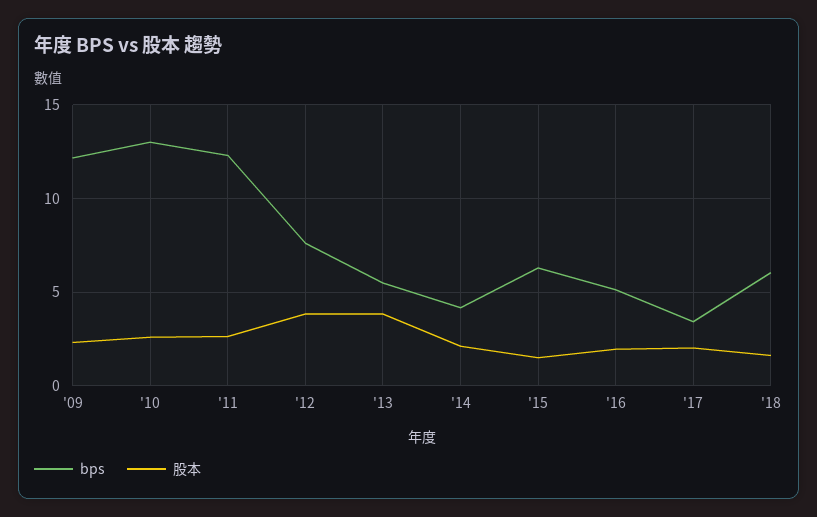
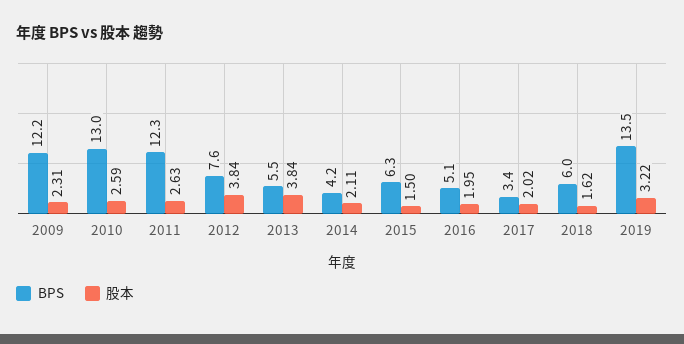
bps, 2019: none -> 13.5
股本, 2019: none -> 3.22

